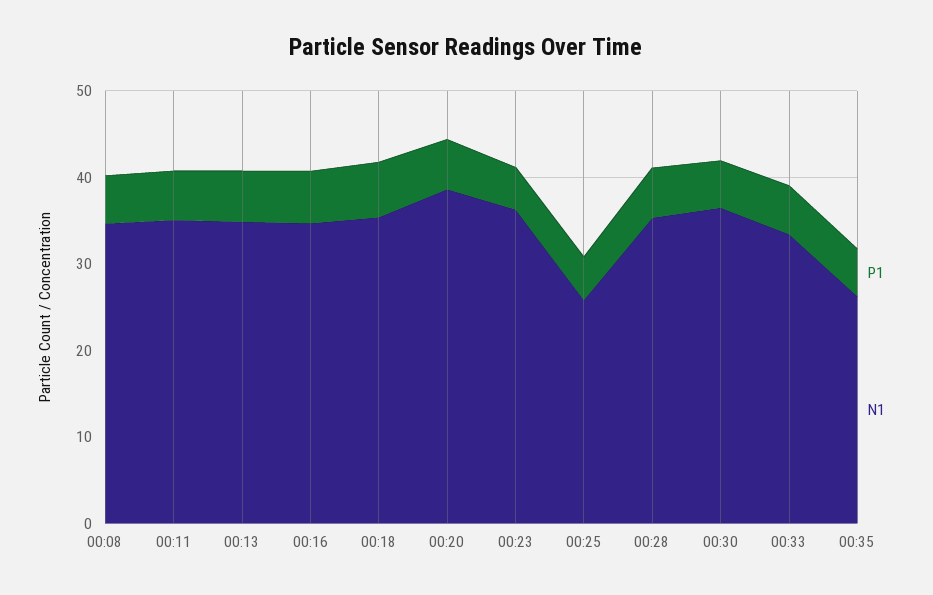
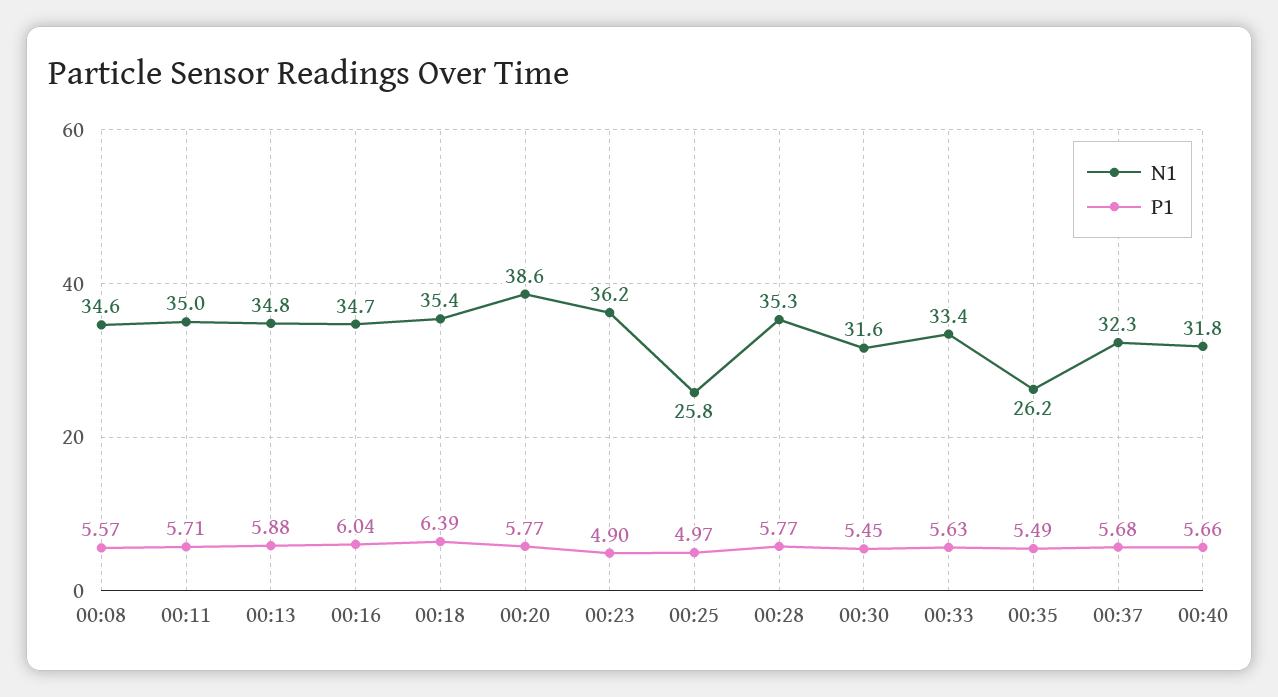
N1, 00:30: 36 -> 31.6
N1, 00:37: none -> 32.3
P1, 00:37: none -> 5.68
N1, 00:40: none -> 31.8
P1, 00:40: none -> 5.66

